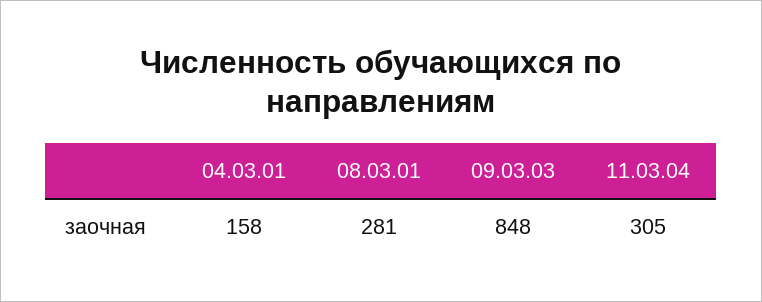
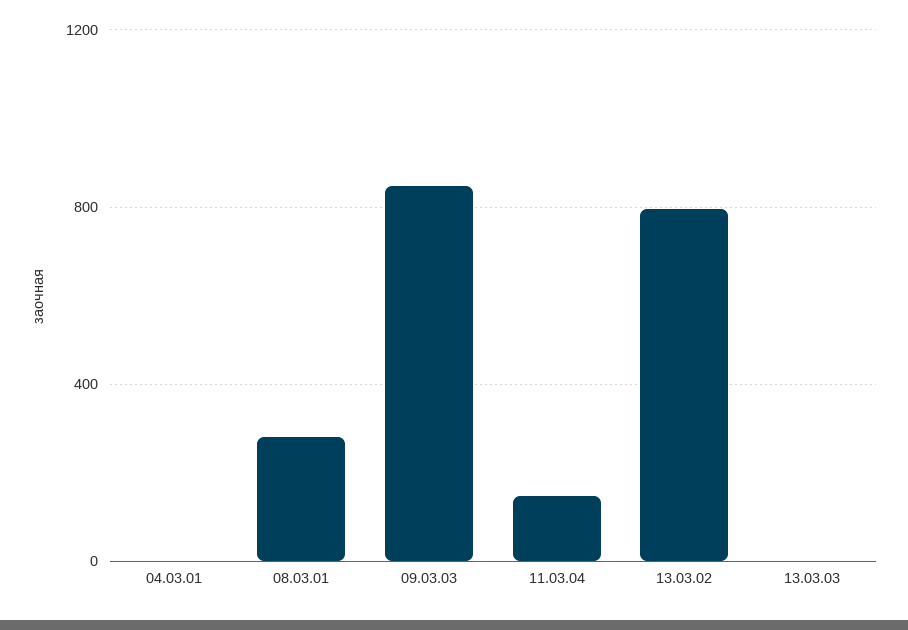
04.03.01: 158 -> 0
11.03.04: 305 -> 150
13.03.02: none -> 800
13.03.03: none -> 0

